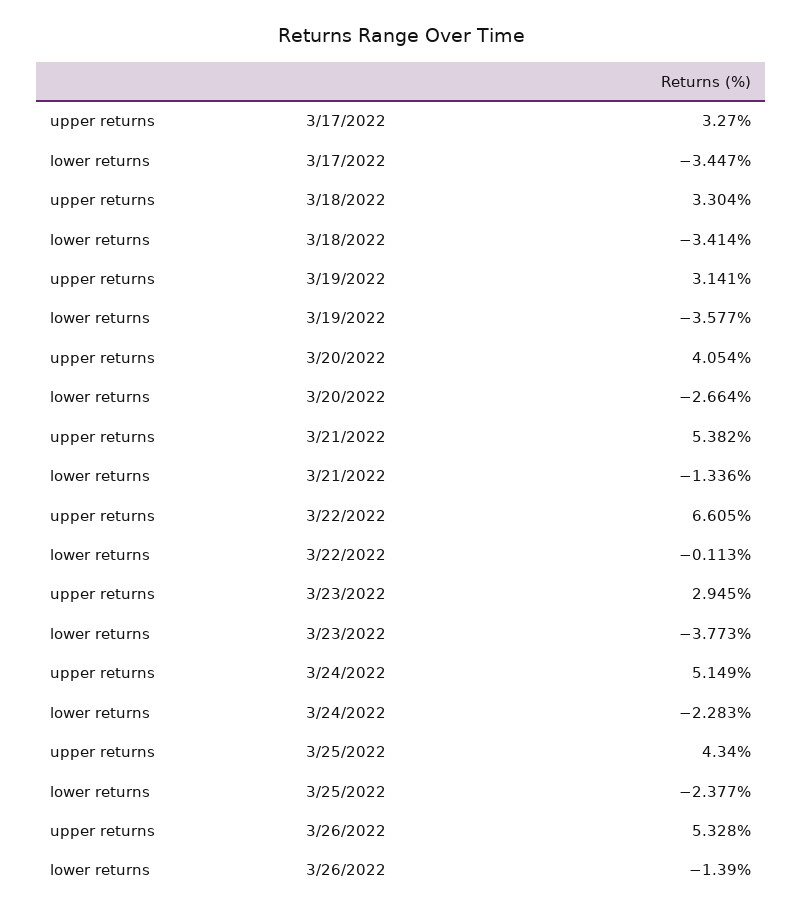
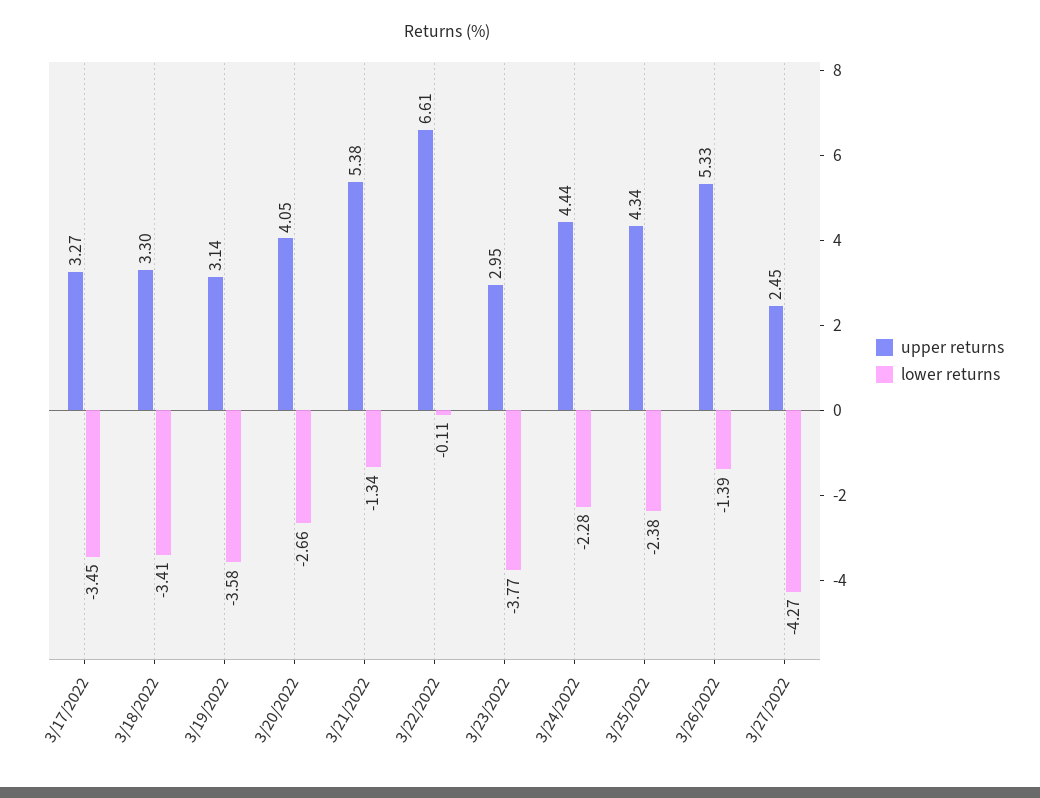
upper returns, 3/24/2022: 5.149 -> 4.44
upper returns, 3/27/2022: none -> 2.45
lower returns, 3/27/2022: none -> -4.27

